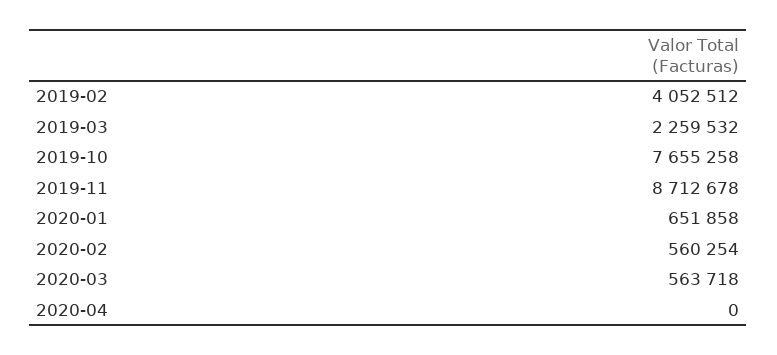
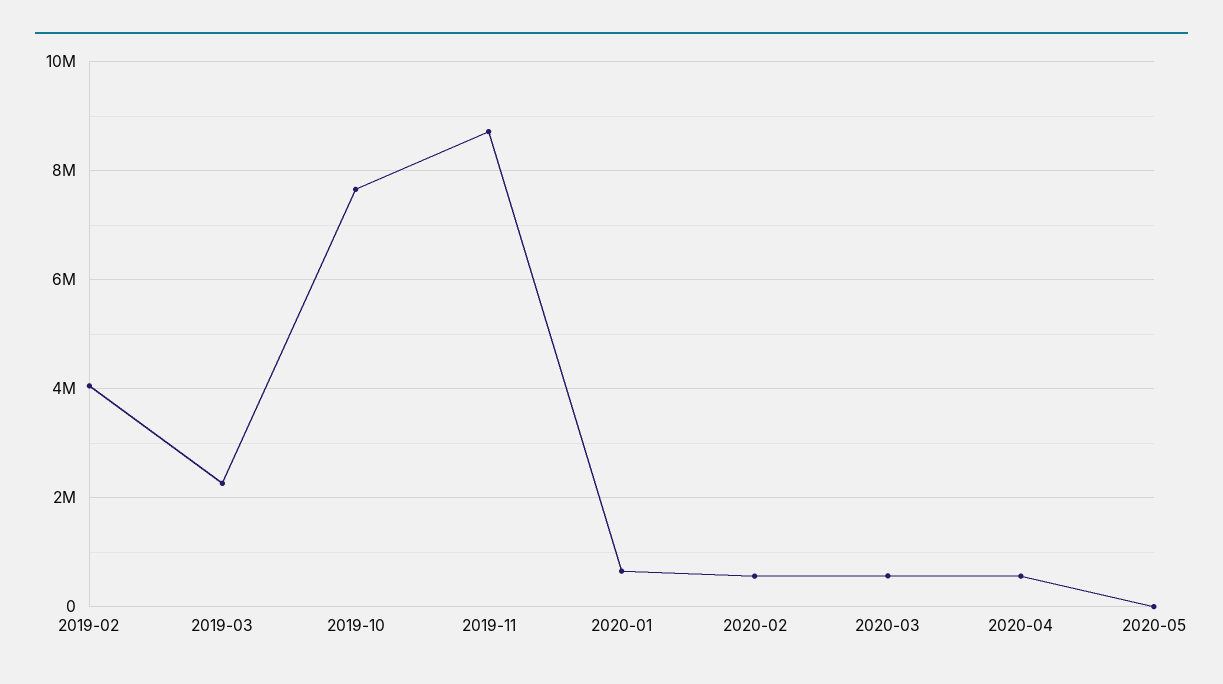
2020-04: 0 -> 600000
2020-05: none -> 0

